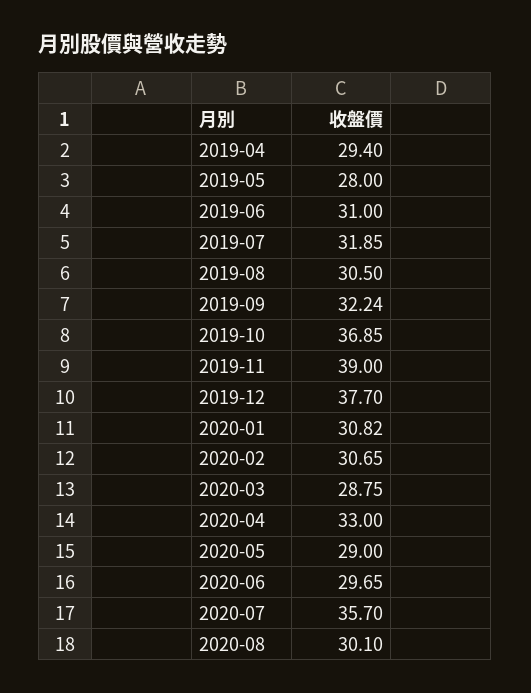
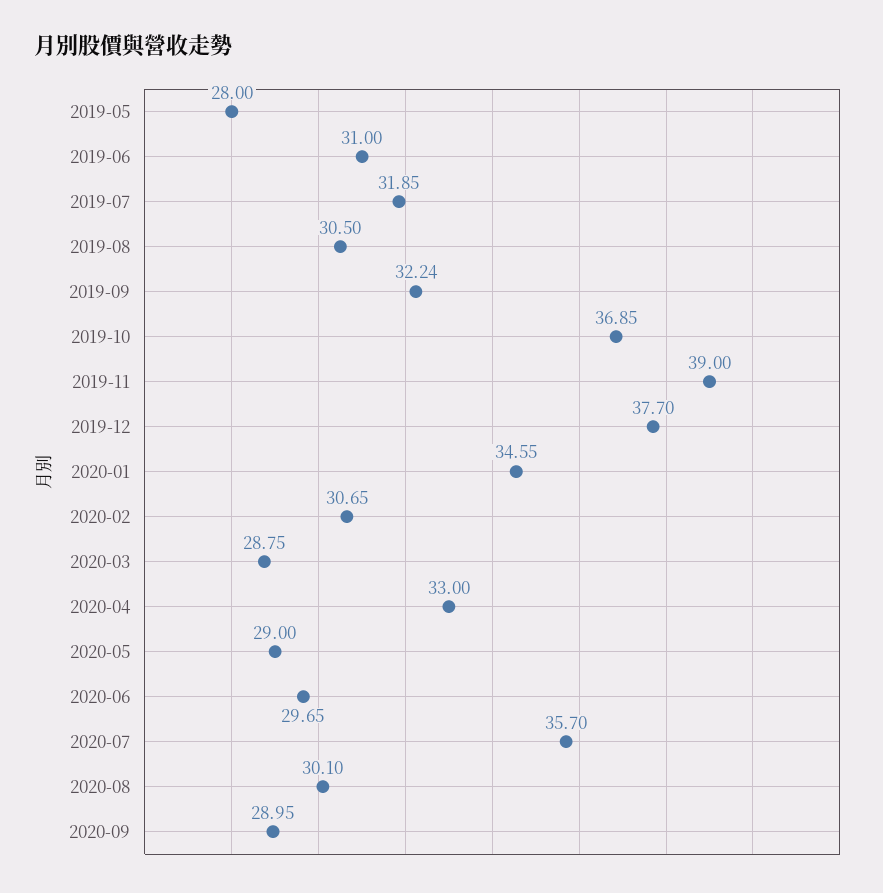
2019-04: 29.4 -> none
2020-01: 30.82 -> 34.55
2020-09: none -> 28.95

